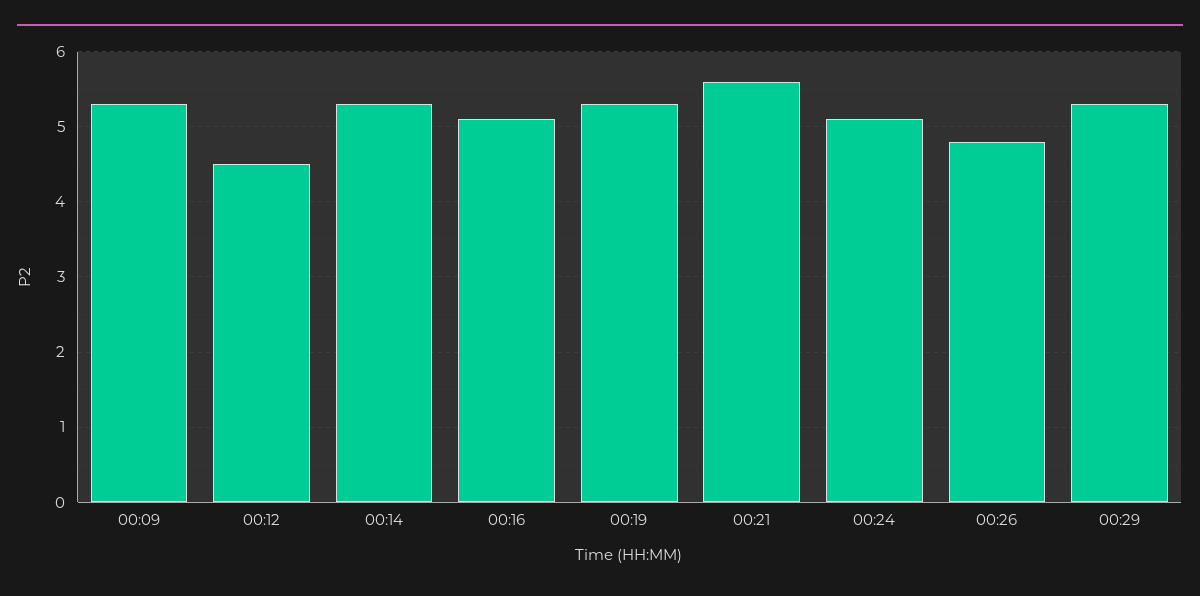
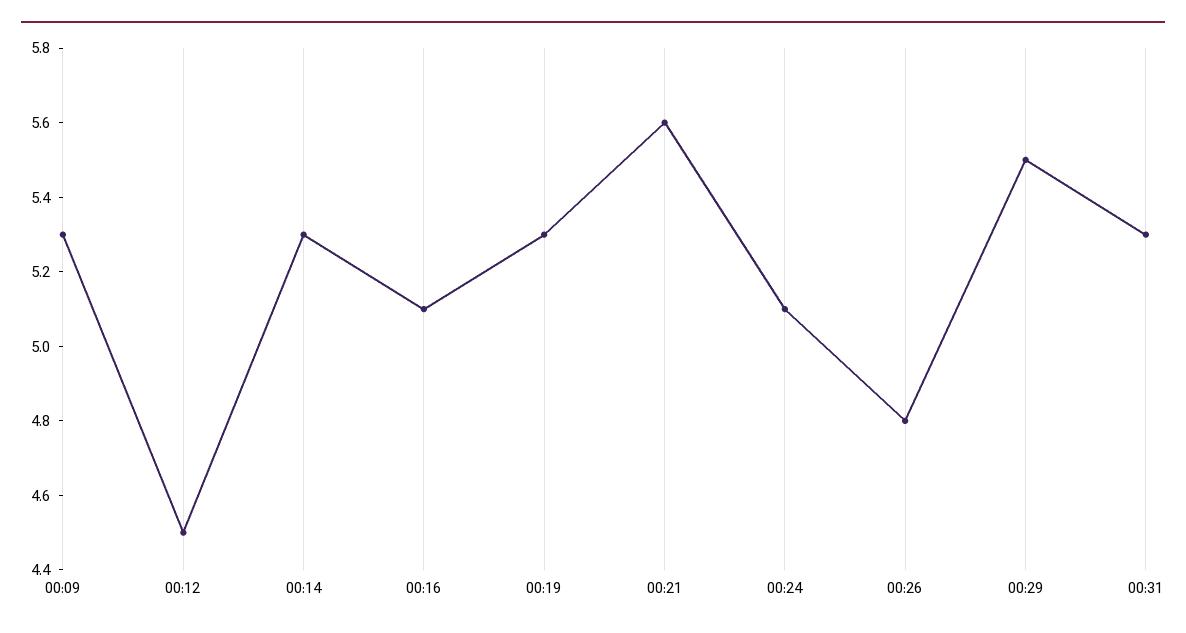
00:29: 5.3 -> 5.5
00:31: none -> 5.3

